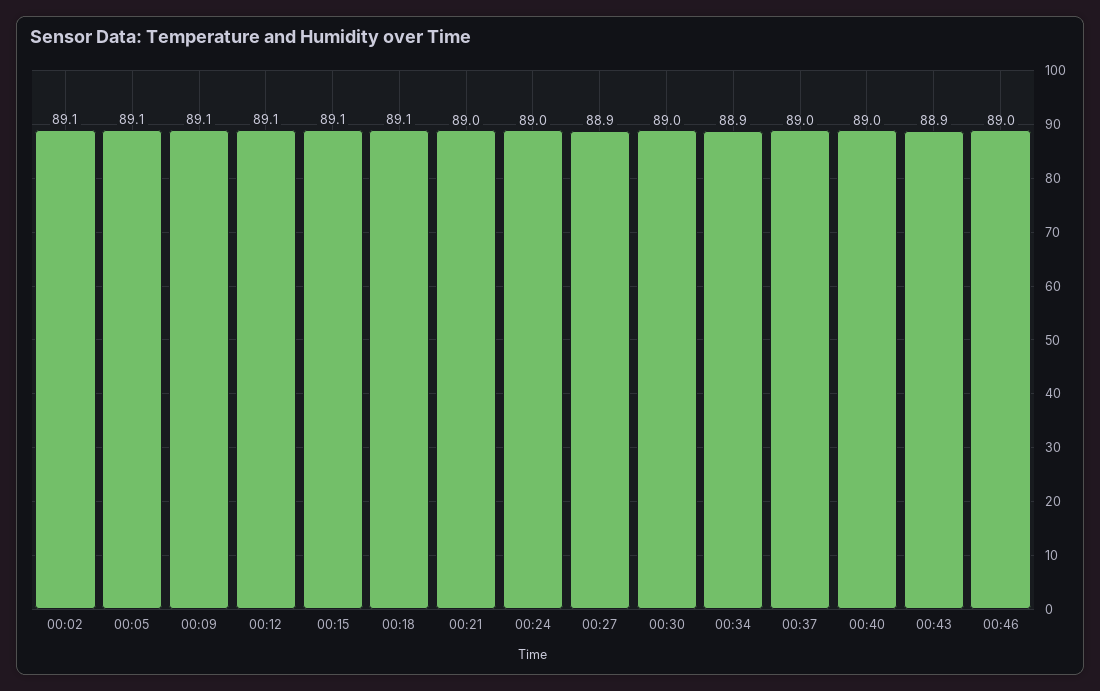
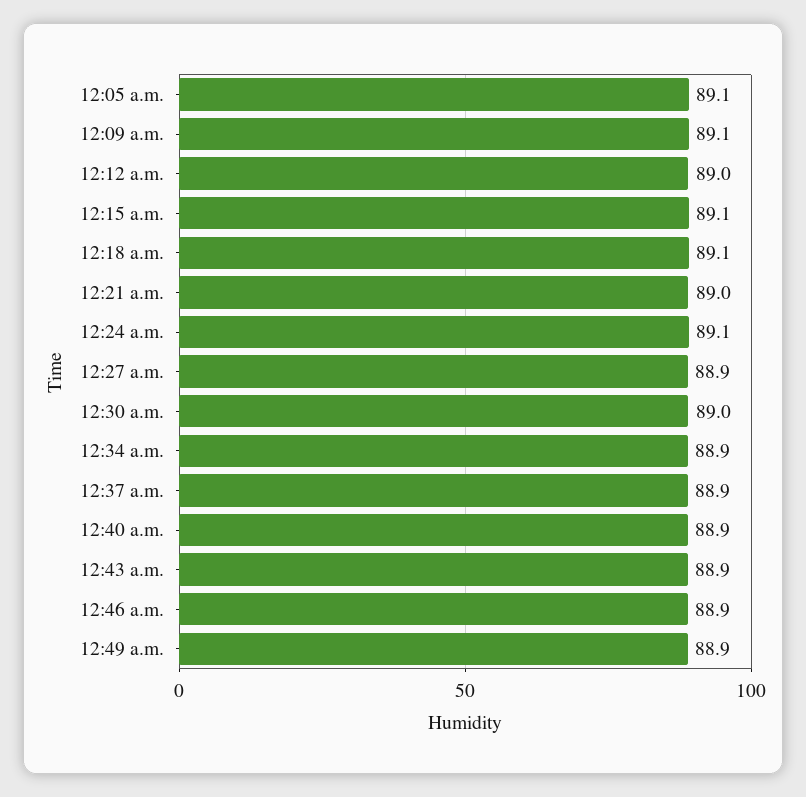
00:02: 89.1 -> none
00:12: 89.1 -> 89
00:24: 89 -> 89.1
00:37: 89 -> 88.9
00:40: 89 -> 88.9
00:46: 89 -> 88.9
12:49 a.m.: none -> 88.9

